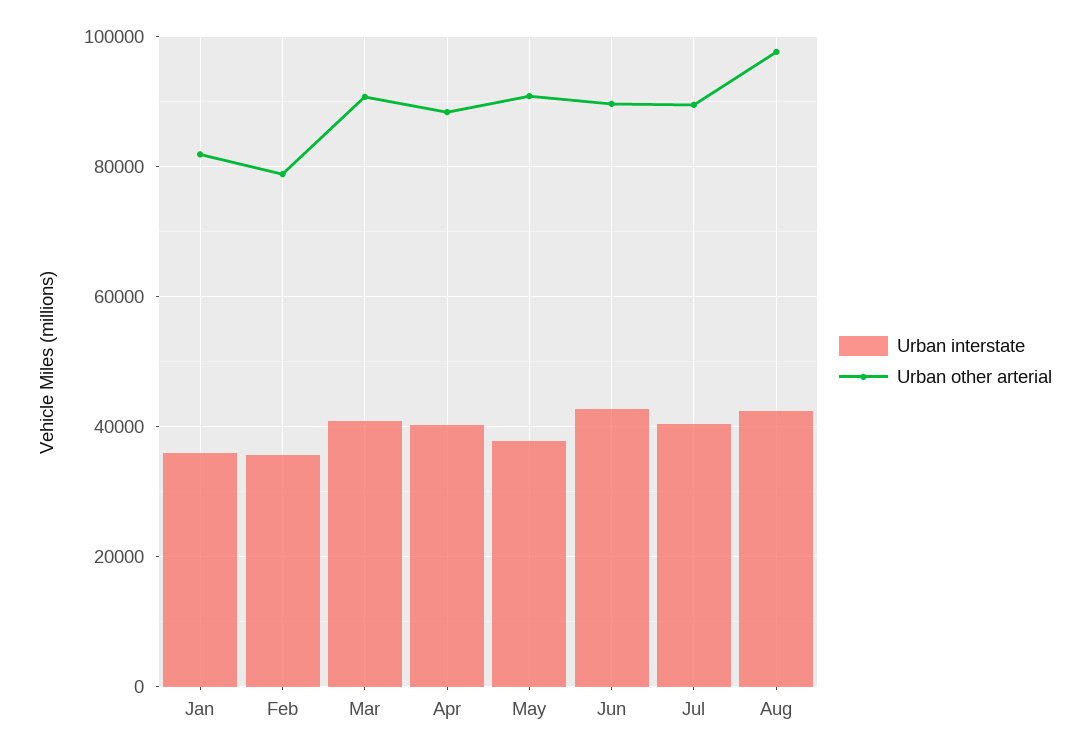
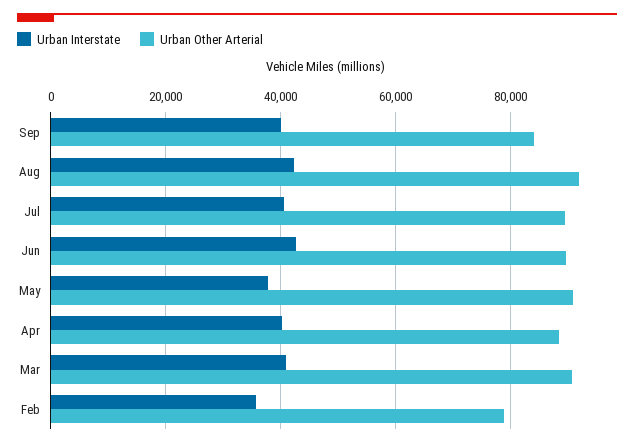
Urban interstate, Jan: 36000 -> none
Urban other arterial, Jan: 82000 -> none
Urban other arterial, Aug: 98000 -> 92000
Urban interstate, Sep: none -> 40000
Urban other arterial, Sep: none -> 84000

